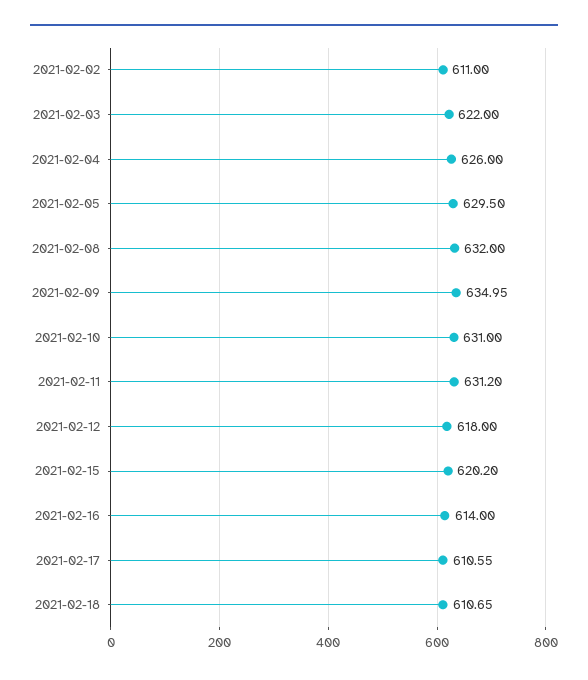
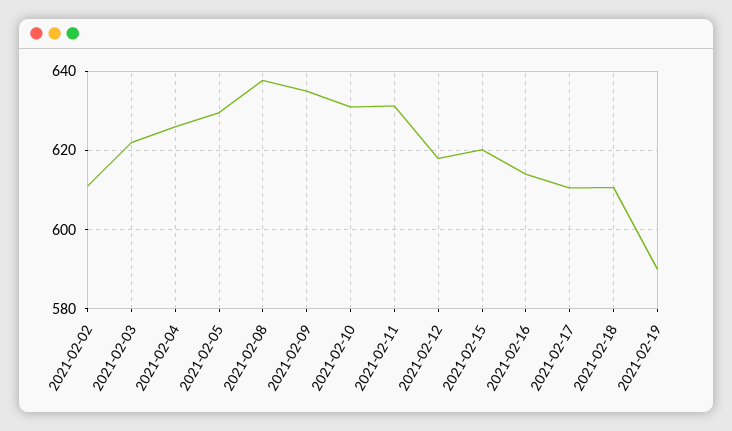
2021-02-08: 632 -> 638
2021-02-19: none -> 590

